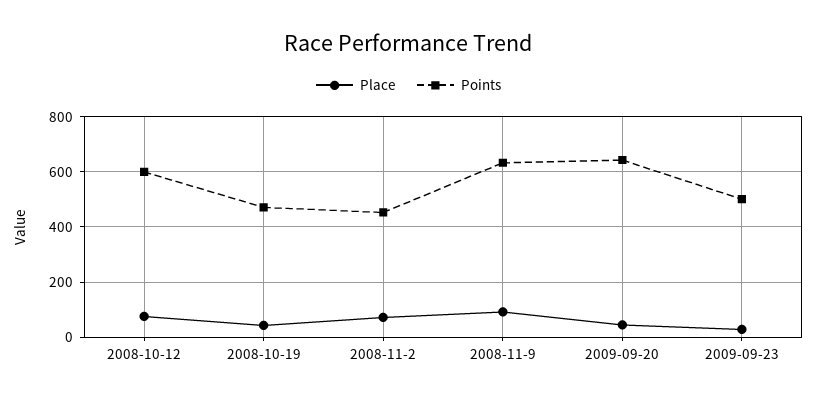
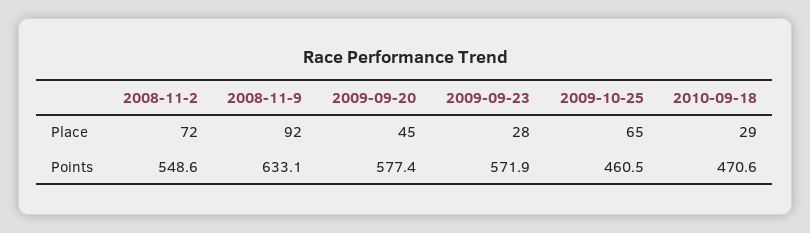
Place, 2008-10-12: 75 -> none
Points, 2008-10-12: 600 -> none
Place, 2008-10-19: 50 -> none
Points, 2008-10-19: 475 -> none
Points, 2008-11-2: 450 -> 548.6
Points, 2009-09-20: 650 -> 577.4
Points, 2009-09-23: 500 -> 571.9
Place, 2009-10-25: none -> 65
Place, 2010-09-18: none -> 29
Points, 2009-10-25: none -> 460.5
Points, 2010-09-18: none -> 470.6

